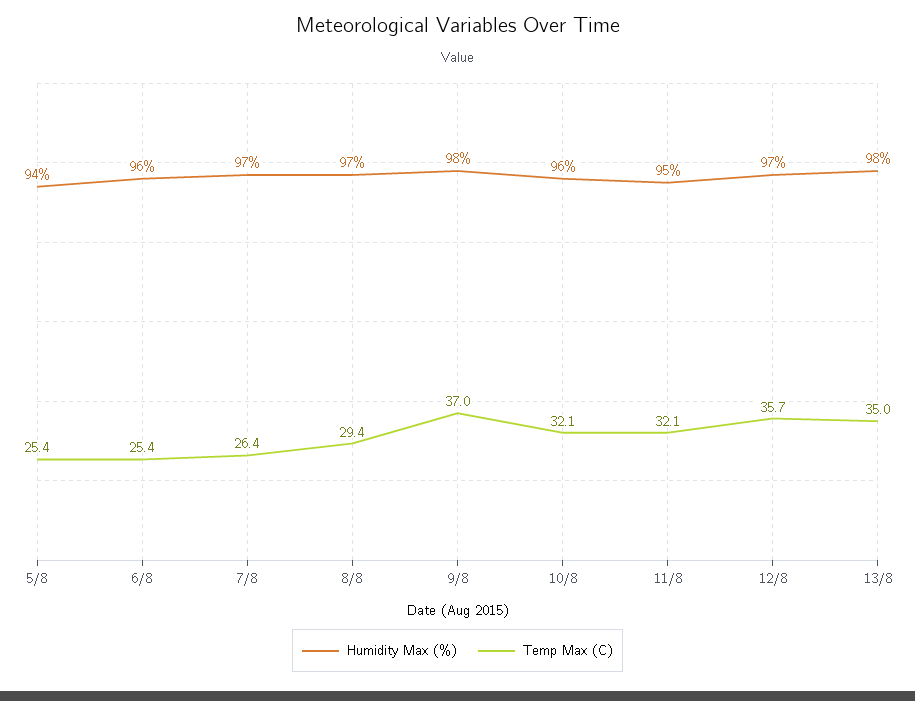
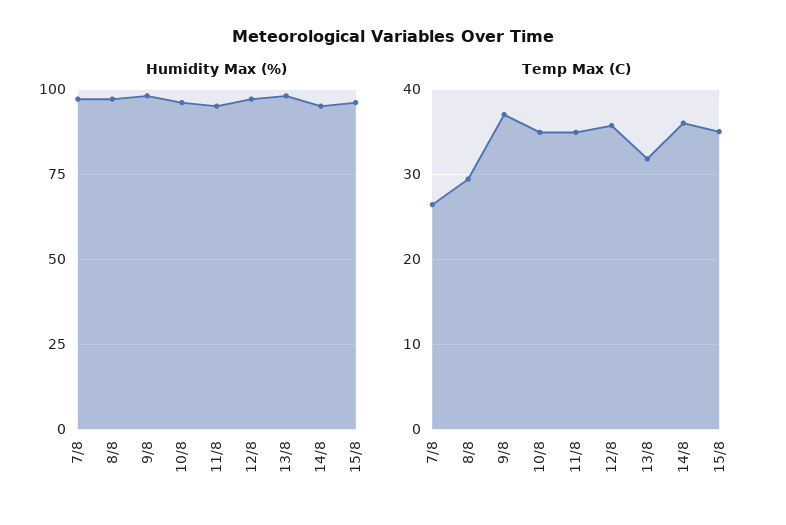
Humidity Max (%), 5/8: 94 -> none
Temp Max (C), 5/8: 25.4 -> none
Humidity Max (%), 6/8: 96 -> none
Temp Max (C), 6/8: 25.4 -> none
Temp Max (C), 10/8: 32.1 -> 35
Temp Max (C), 11/8: 32.1 -> 35
Temp Max (C), 13/8: 35 -> 32
Humidity Max (%), 14/8: none -> 95
Humidity Max (%), 15/8: none -> 95
Temp Max (C), 14/8: none -> 36
Temp Max (C), 15/8: none -> 35

